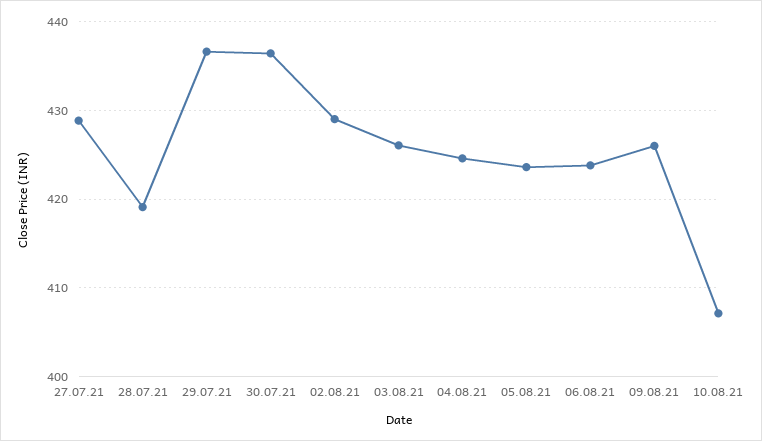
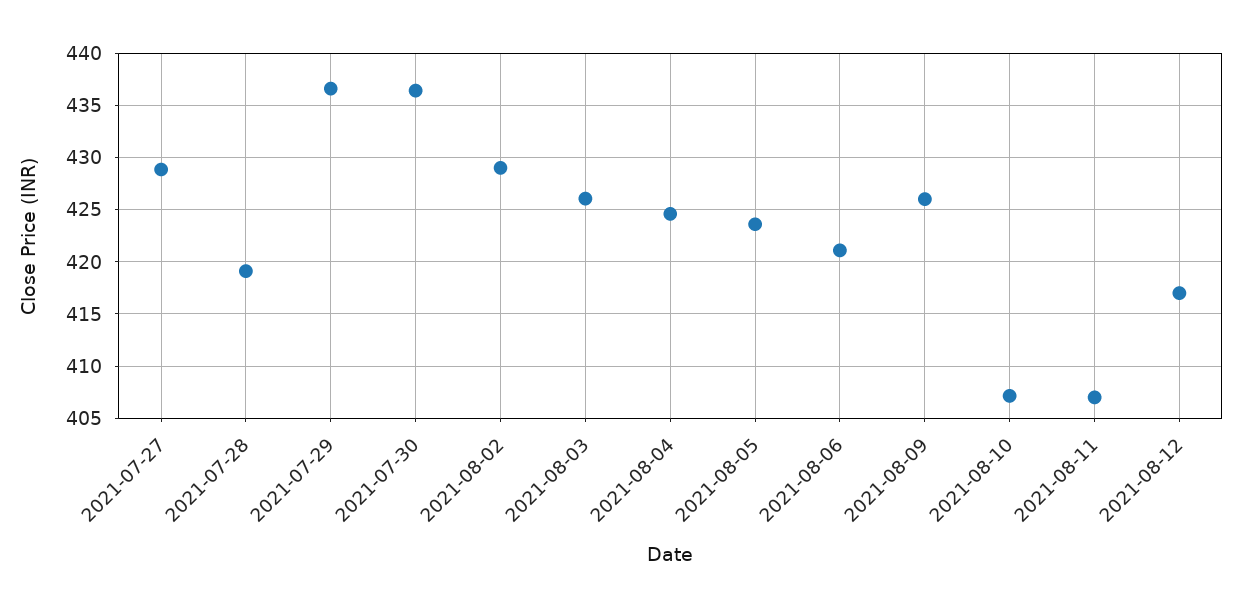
06.08.21: 424 -> 421
2021-08-11: none -> 407
2021-08-12: none -> 417

